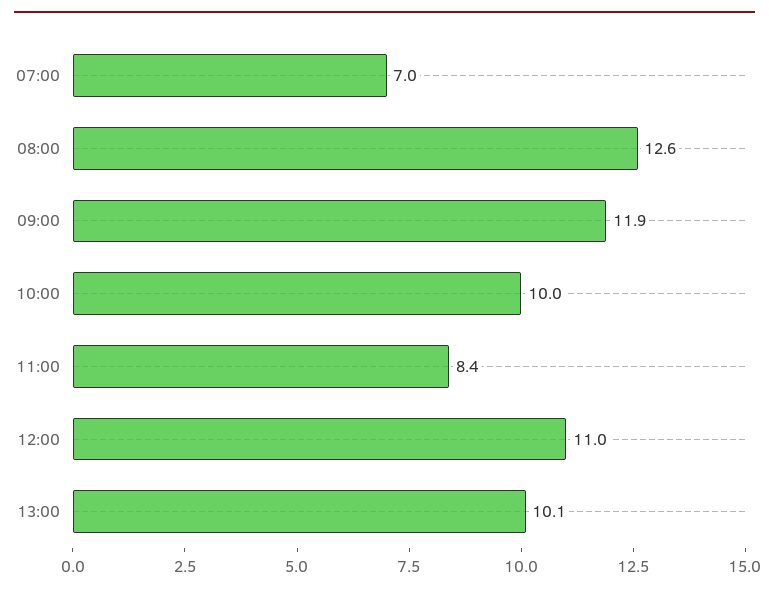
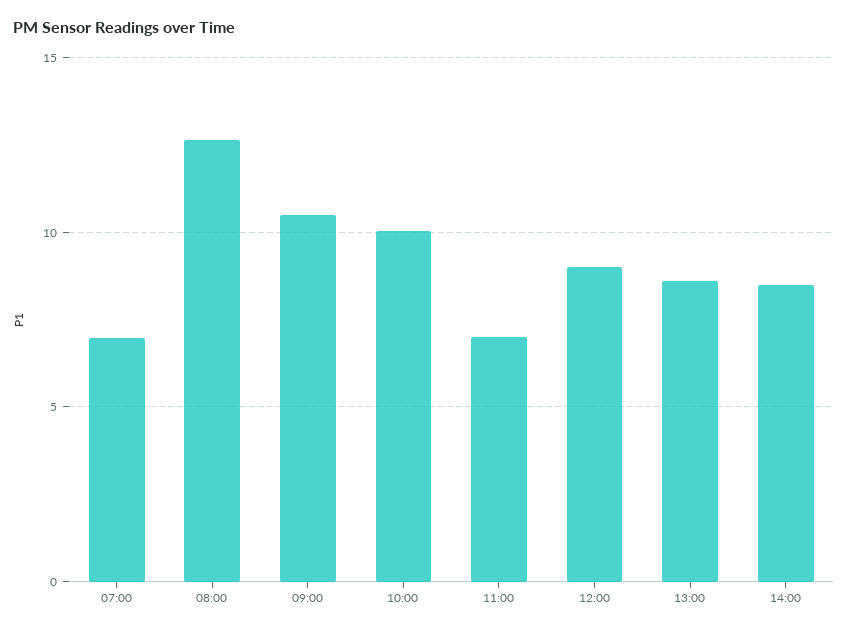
09:00: 11.9 -> 10.5
11:00: 8.4 -> 7
12:00: 11 -> 9
13:00: 10.1 -> 8.5
14:00: none -> 8.5

